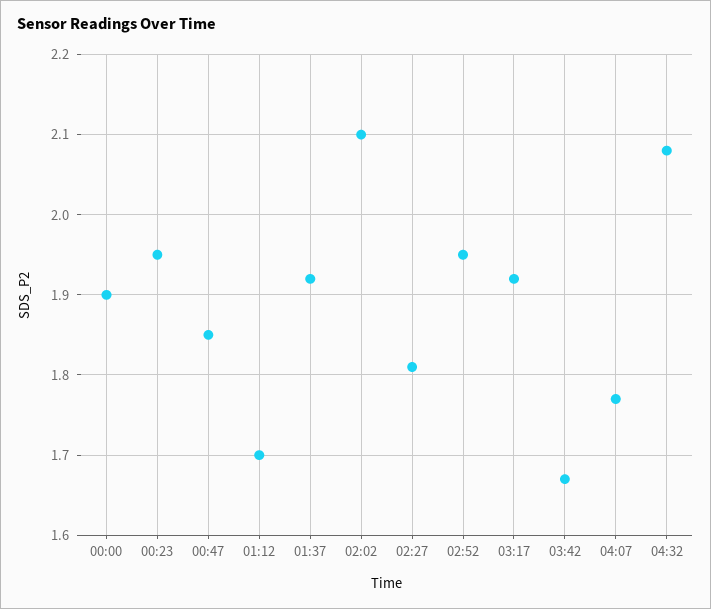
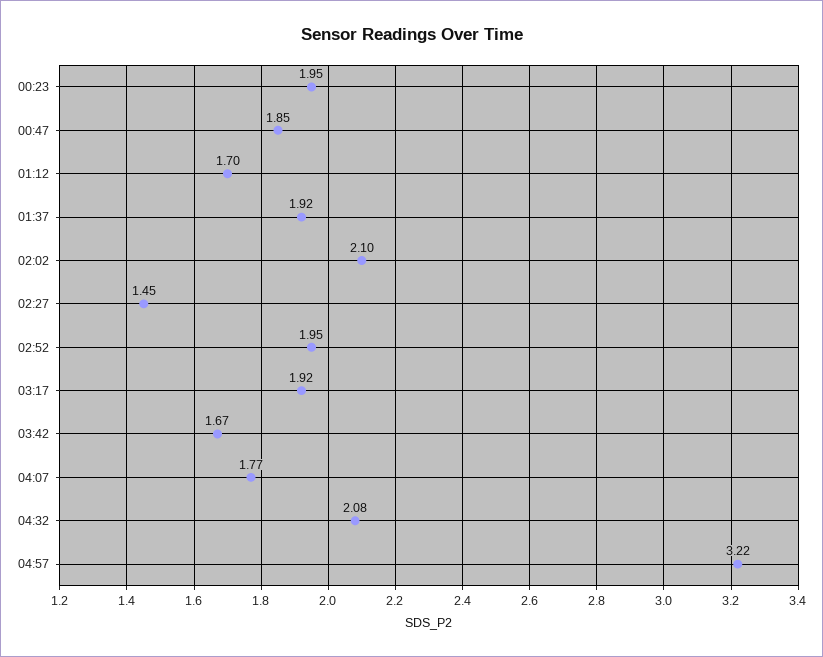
00:00: 1.9 -> none
02:27: 1.81 -> 1.45
04:57: none -> 3.22

